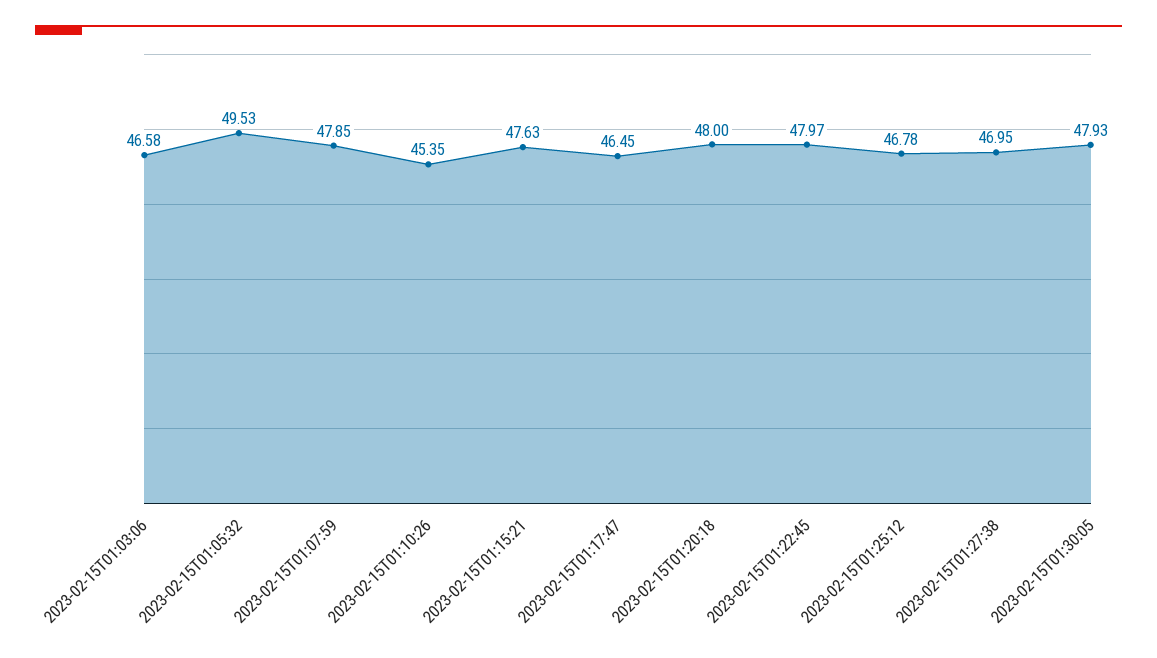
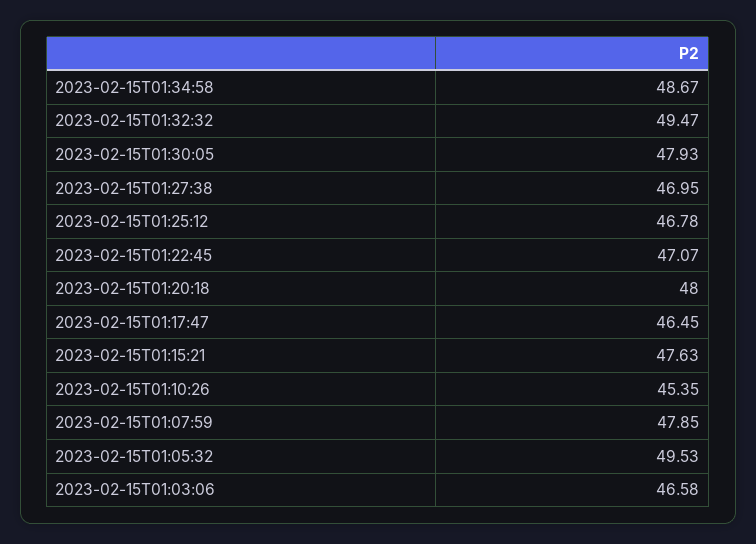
2023-02-15T01:22:45: 47.97 -> 47.07
2023-02-15T01:34:58: none -> 48.67
2023-02-15T01:32:32: none -> 49.47

